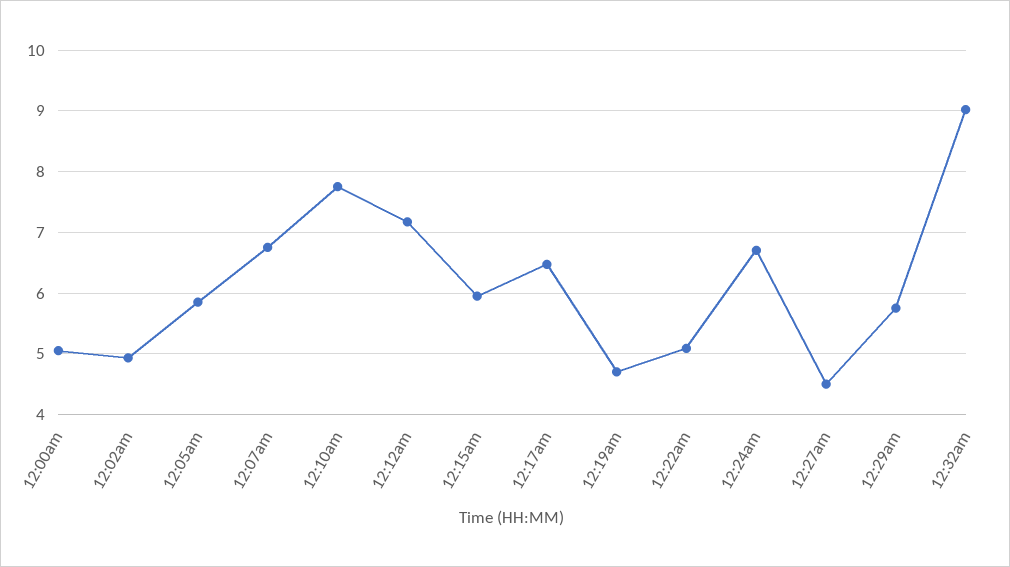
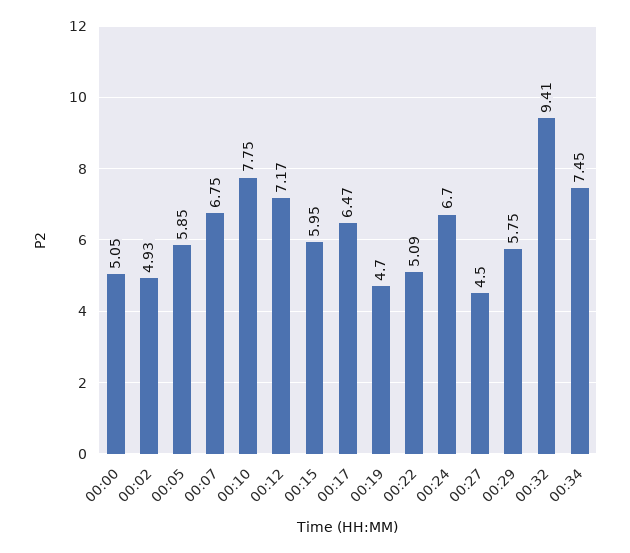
12:32am: 9 -> 9.41
00:34: none -> 7.45

